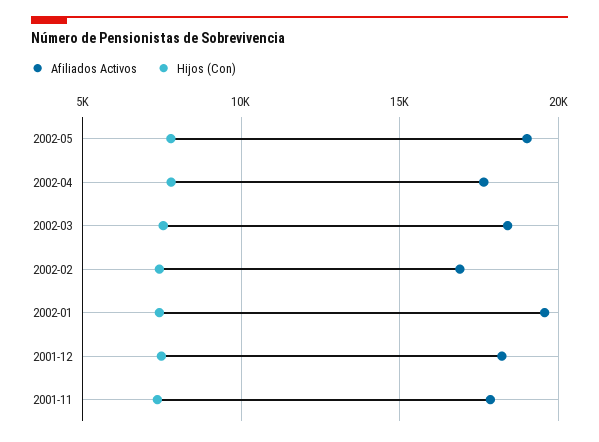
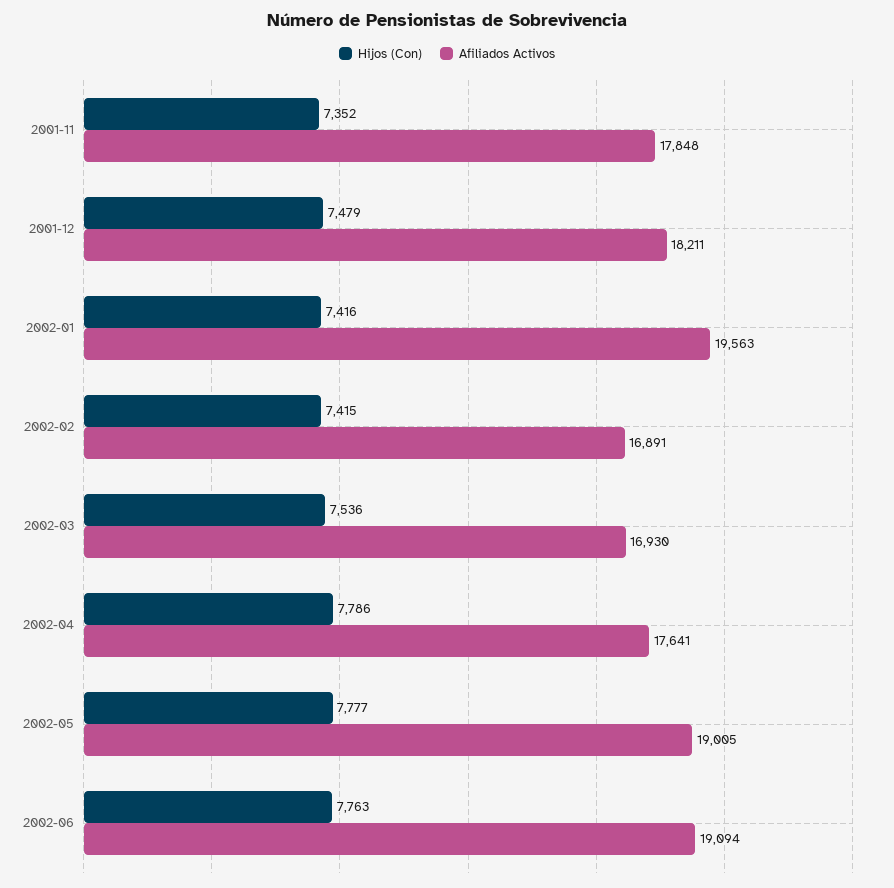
Afiliados Activos, 2002-03: 18500 -> 16930
Hijos (Con), 2002-06: none -> 7763
Afiliados Activos, 2002-06: none -> 19094

